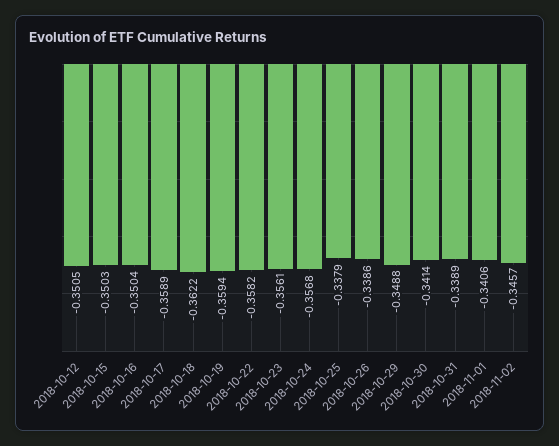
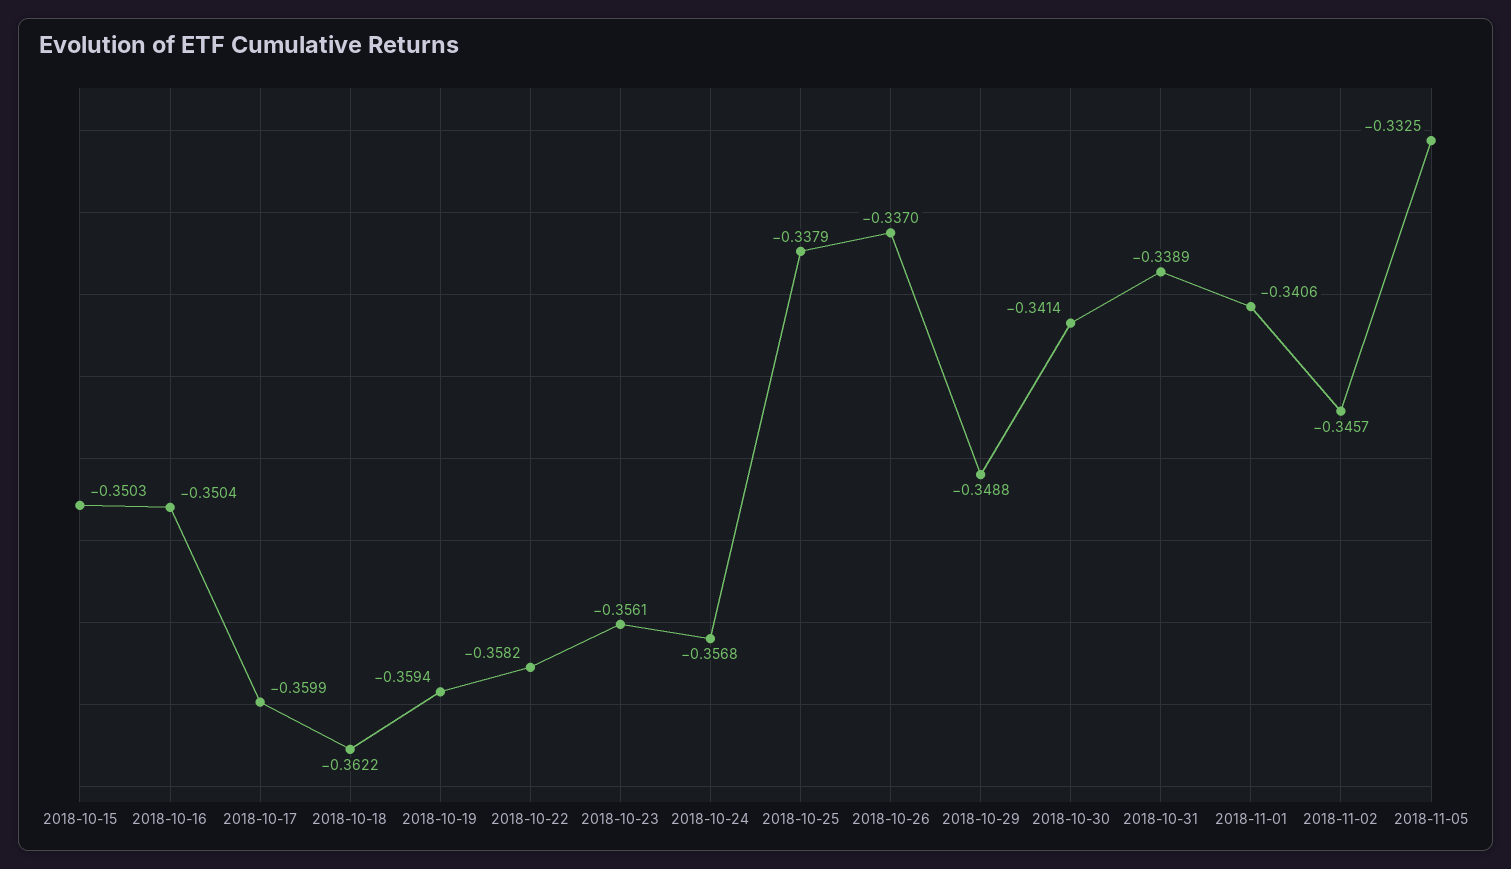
2018-10-12: -0.3505 -> none
2018-10-17: -0.3589 -> -0.3599
2018-10-26: -0.3386 -> -0.337
2018-11-05: none -> -0.3325

